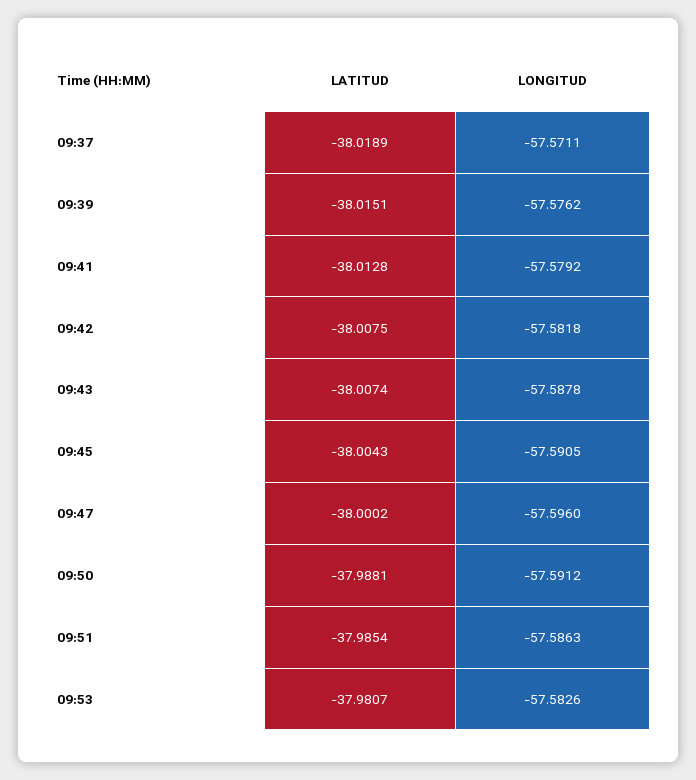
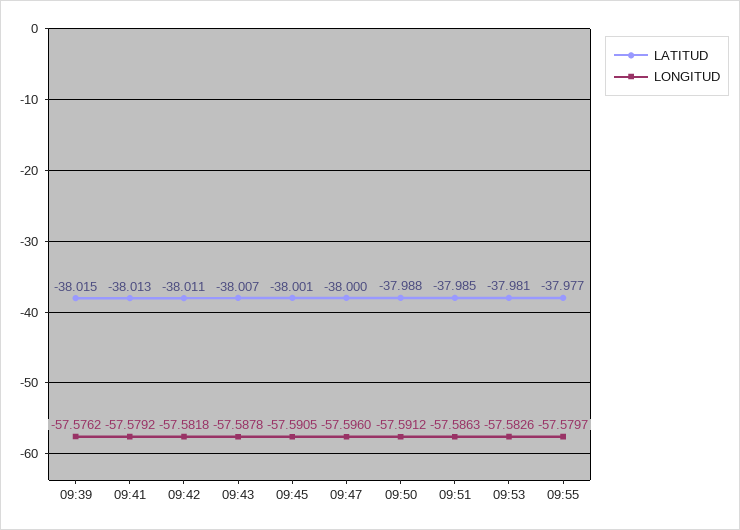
LATITUD, 09:37: -38.0189 -> none
LONGITUD, 09:37: -57.5711 -> none
LATITUD, 09:42: -38.0075 -> -38.011
LATITUD, 09:45: -38.0043 -> -38.001
LATITUD, 09:55: none -> -37.977
LONGITUD, 09:55: none -> -57.5797

